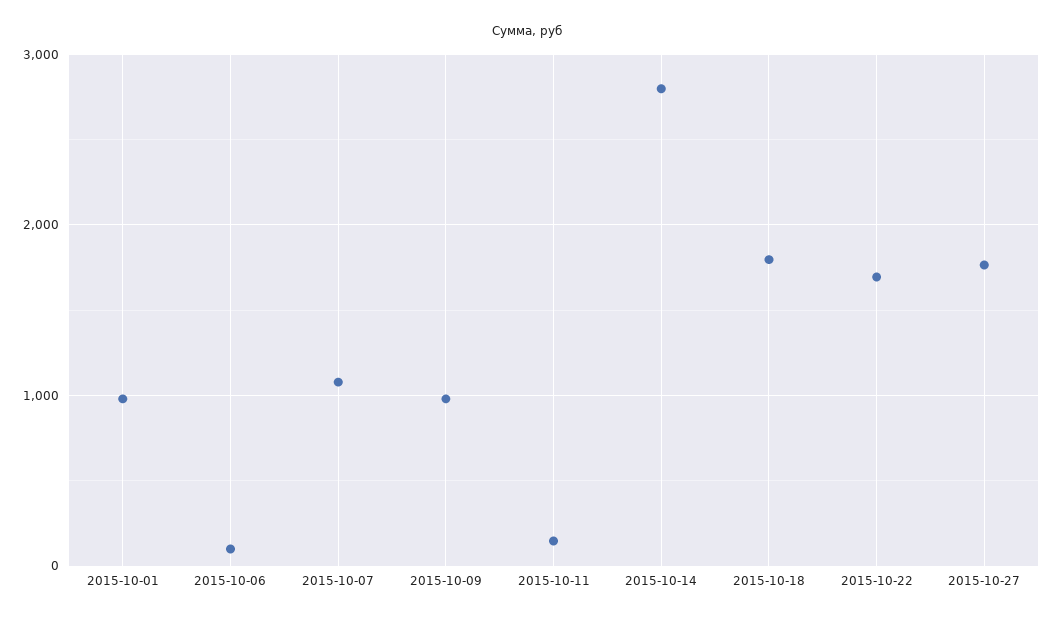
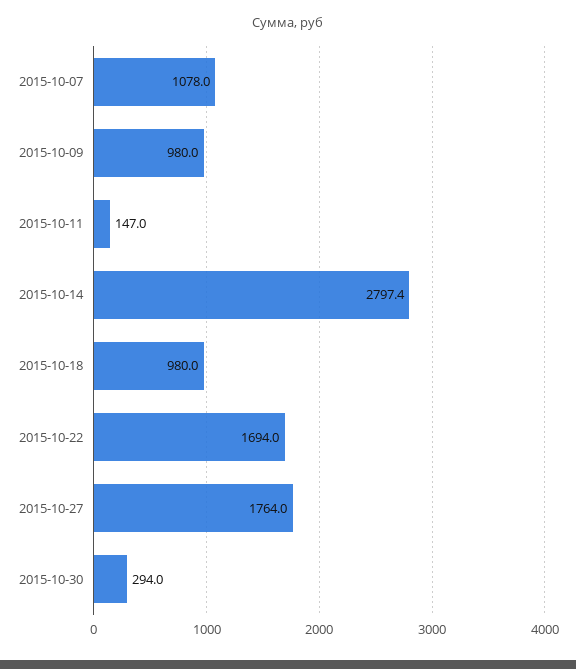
2015-10-01: 1000 -> none
2015-10-06: 100 -> none
2015-10-18: 1800 -> 980
2015-10-30: none -> 294

